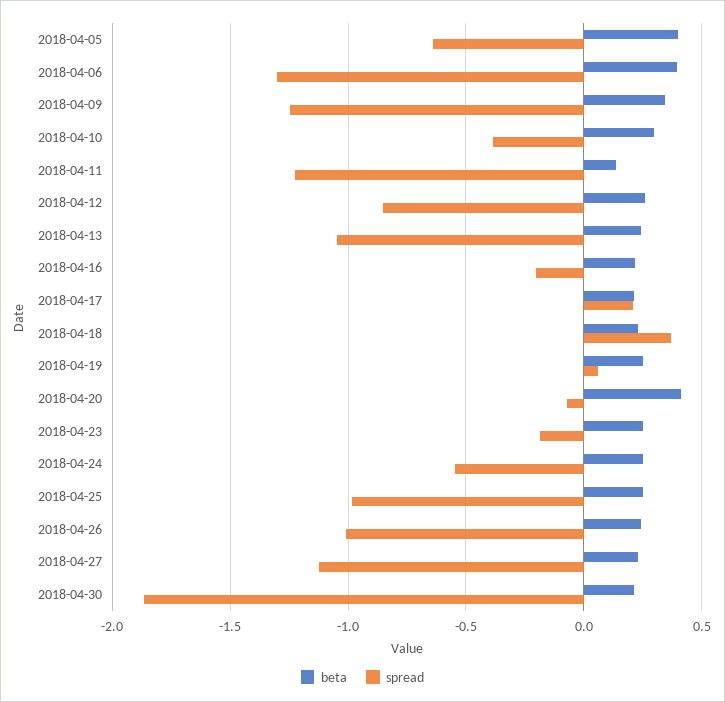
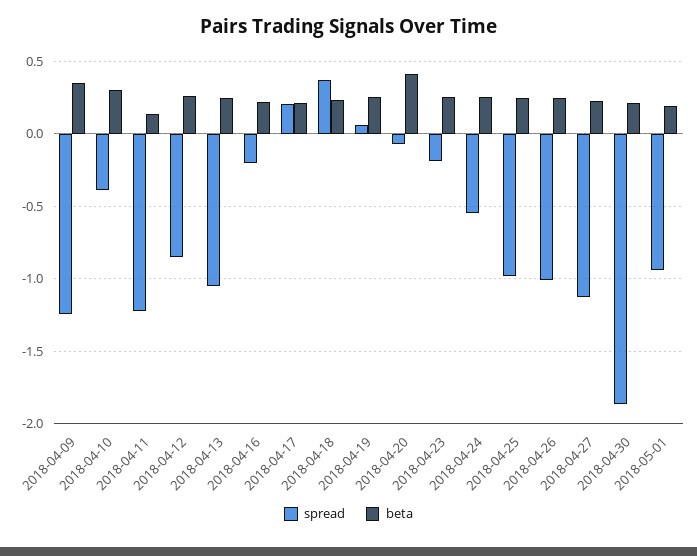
beta, 2018-04-05: 0.4 -> none
spread, 2018-04-05: -0.65 -> none
beta, 2018-04-06: 0.4 -> none
spread, 2018-04-06: -1.3 -> none
spread, 2018-05-01: none -> -0.95
beta, 2018-05-01: none -> 0.2

